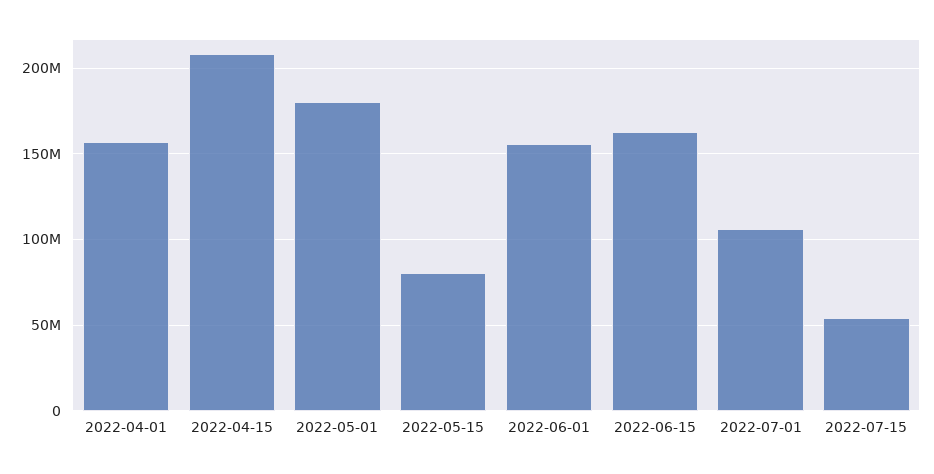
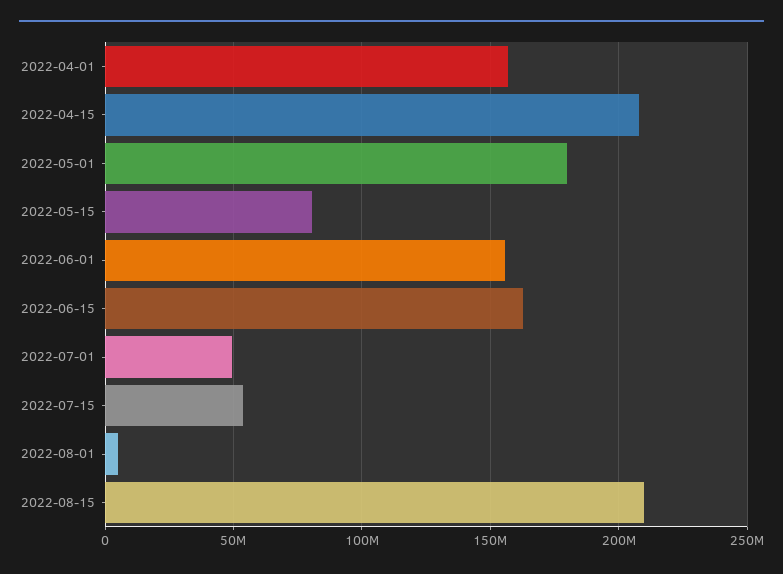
2022-07-01: 105000000 -> 50000000
2022-08-01: none -> 5000000
2022-08-15: none -> 210000000

